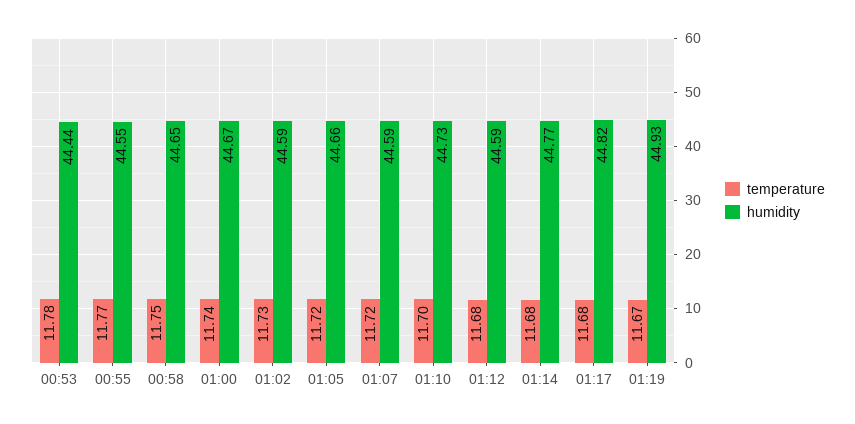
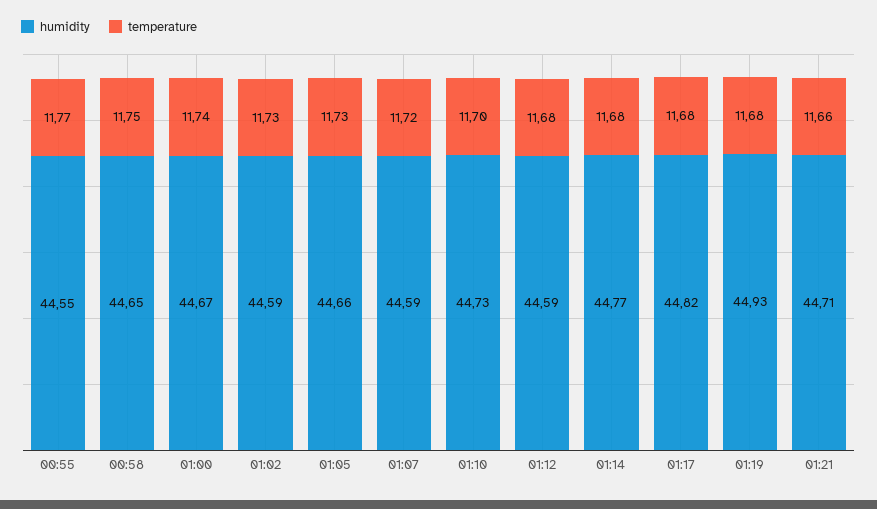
temperature, 00:53: 11.78 -> none
humidity, 00:53: 44.44 -> none
temperature, 01:05: 11.72 -> 11.73
temperature, 01:19: 11.67 -> 11.68
humidity, 01:21: none -> 44.71
temperature, 01:21: none -> 11.66

